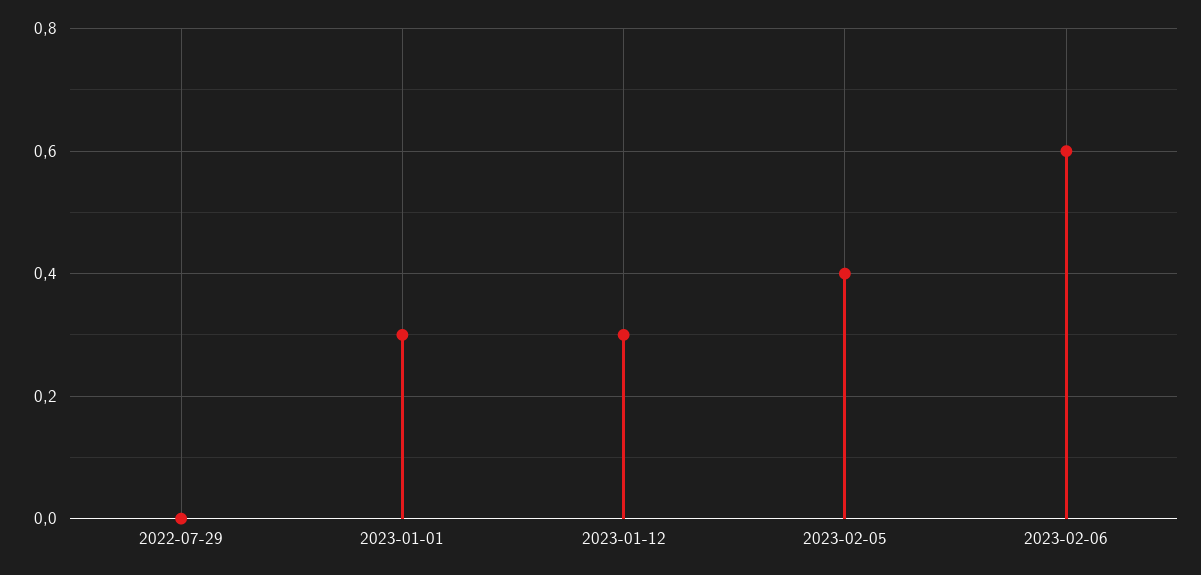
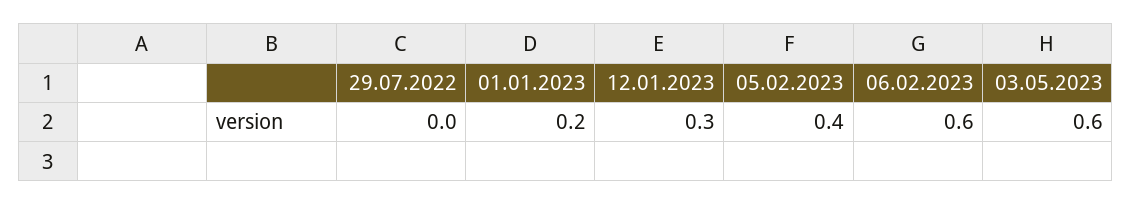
2023-01-01: 0.3 -> 0.2
03.05.2023: none -> 0.6

